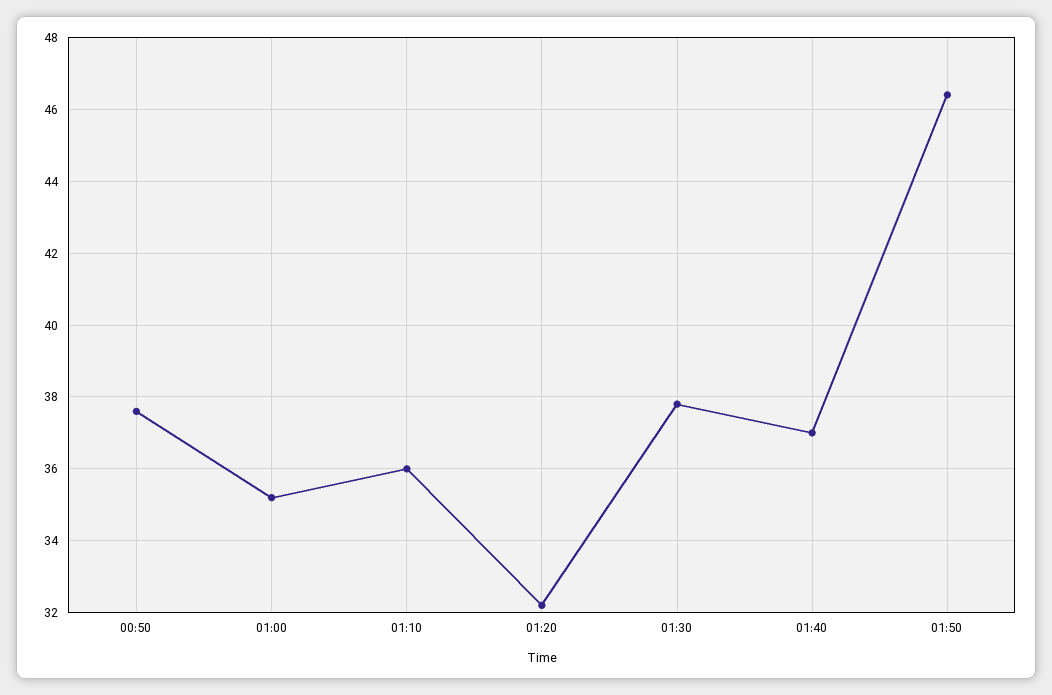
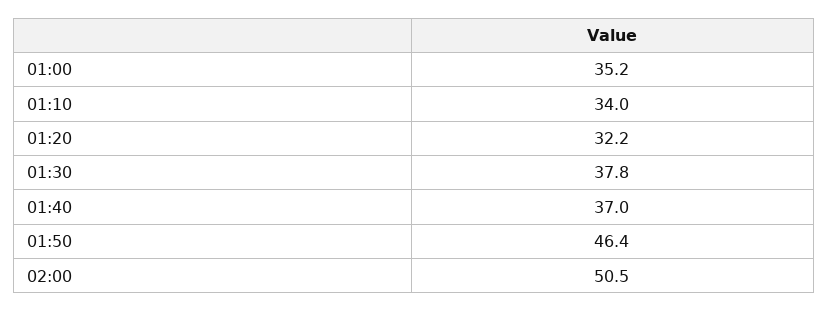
00:50: 37.5 -> none
01:10: 36 -> 34
02:00: none -> 50.5

